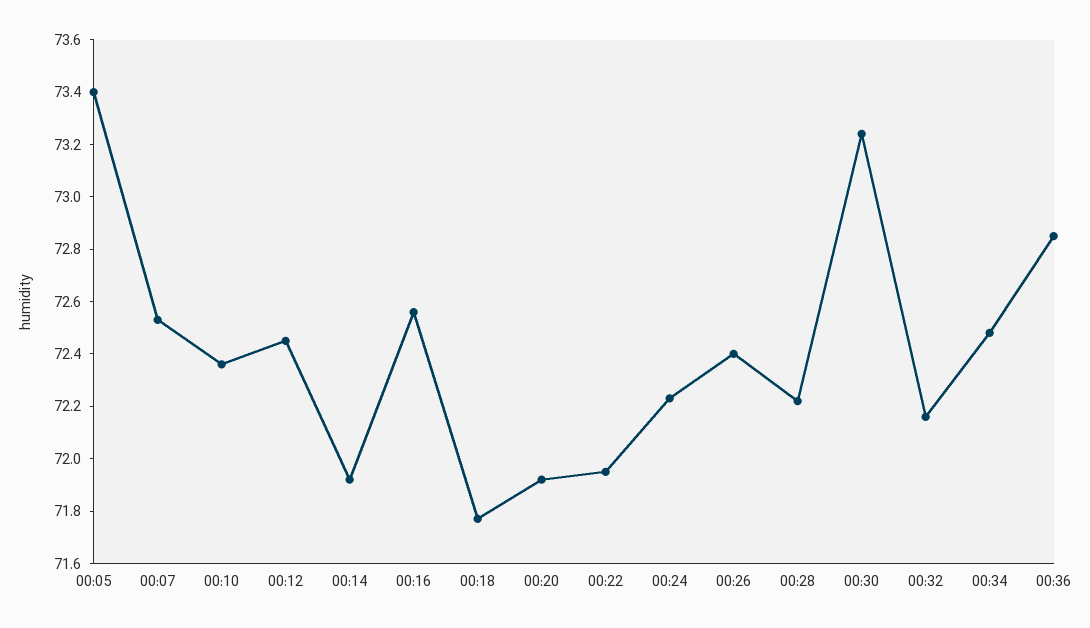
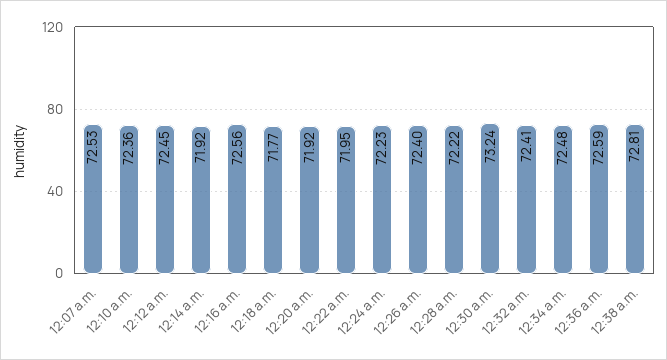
00:05: 73.4 -> none
00:32: 72.15 -> 72.41
00:36: 72.85 -> 72.59
12:38 a.m.: none -> 72.81

